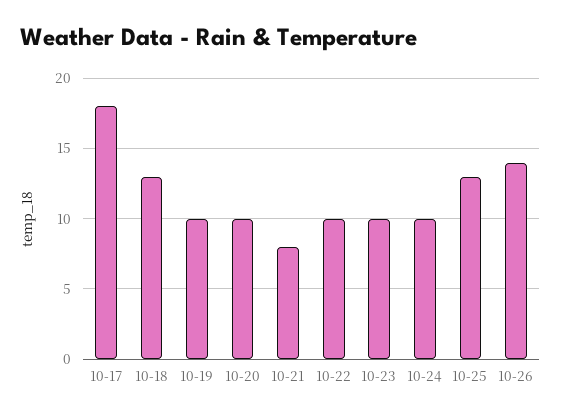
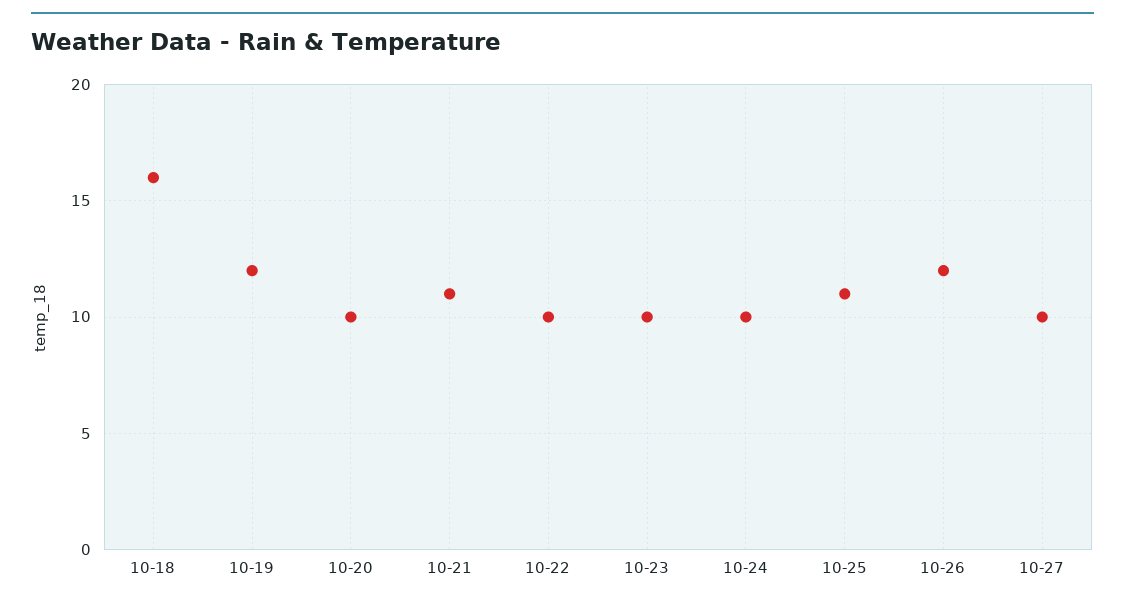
10-17: 18 -> none
10-18: 13 -> 16
10-19: 10 -> 12
10-21: 8 -> 11
10-25: 13 -> 11
10-26: 14 -> 12
10-27: none -> 10

